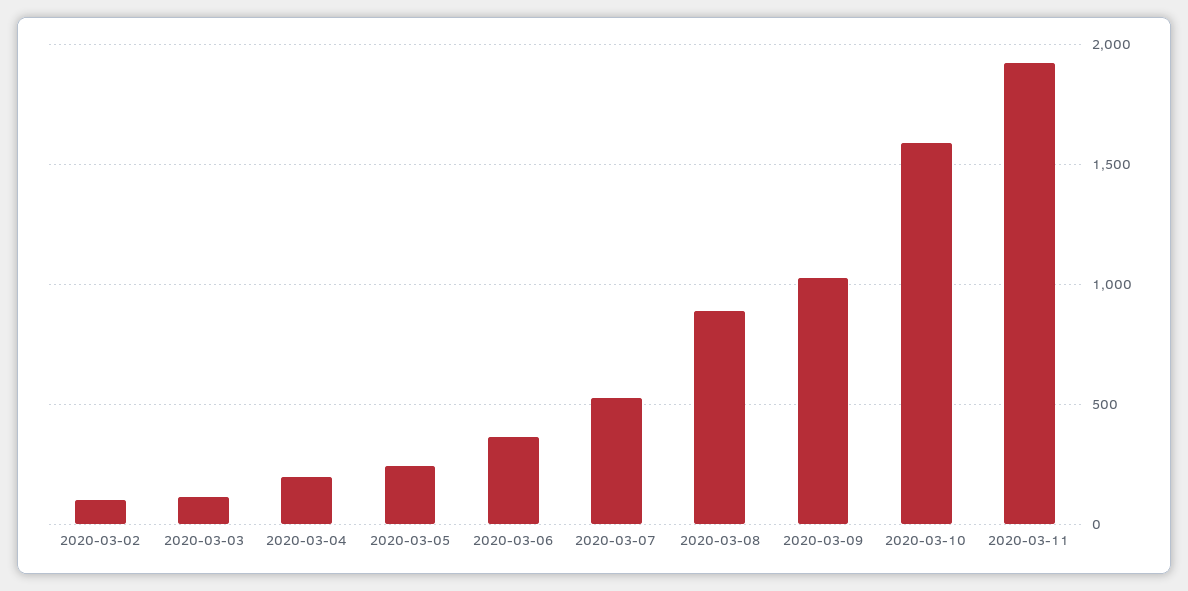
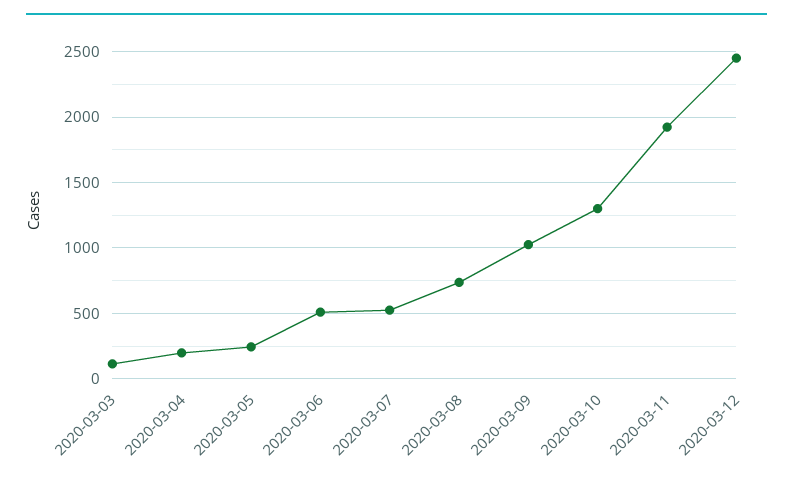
2020-03-02: 100 -> none
2020-03-06: 350 -> 500
2020-03-08: 900 -> 750
2020-03-10: 1600 -> 1300
2020-03-12: none -> 2450

